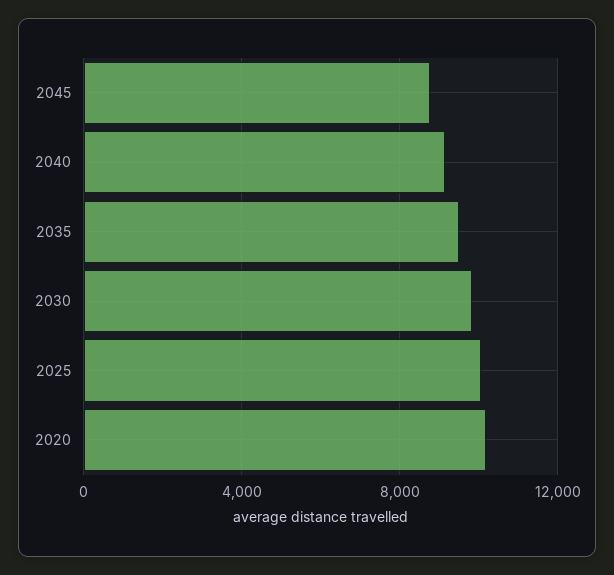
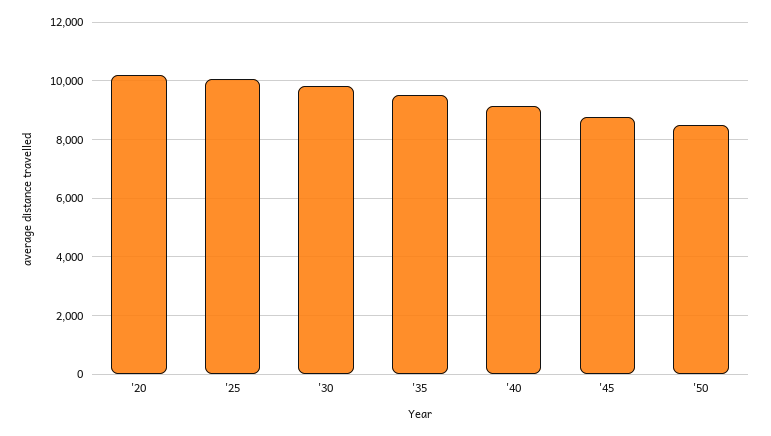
'50: none -> 8500

